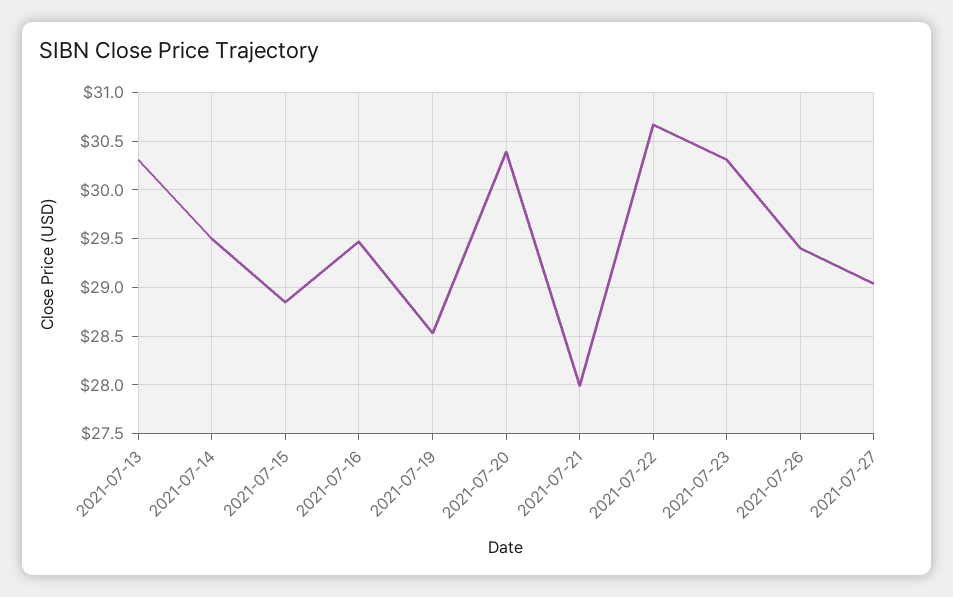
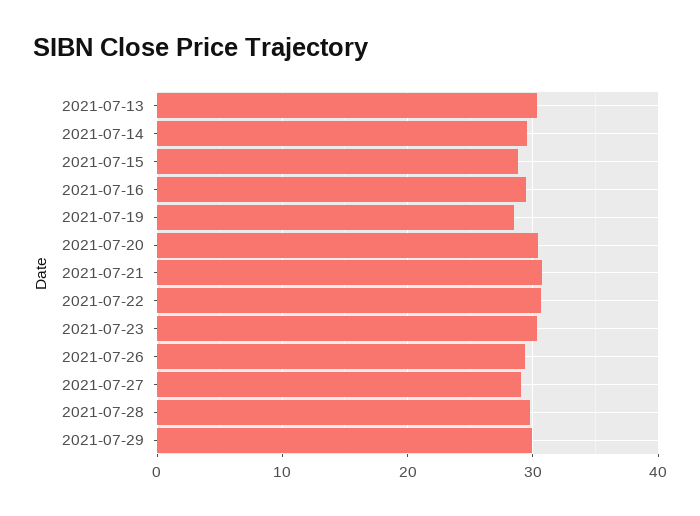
2021-07-21: 28 -> 31
2021-07-28: none -> 30
2021-07-29: none -> 30

